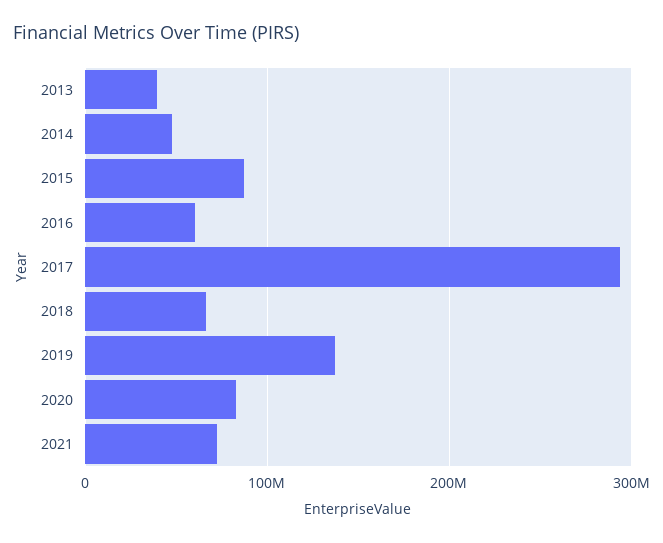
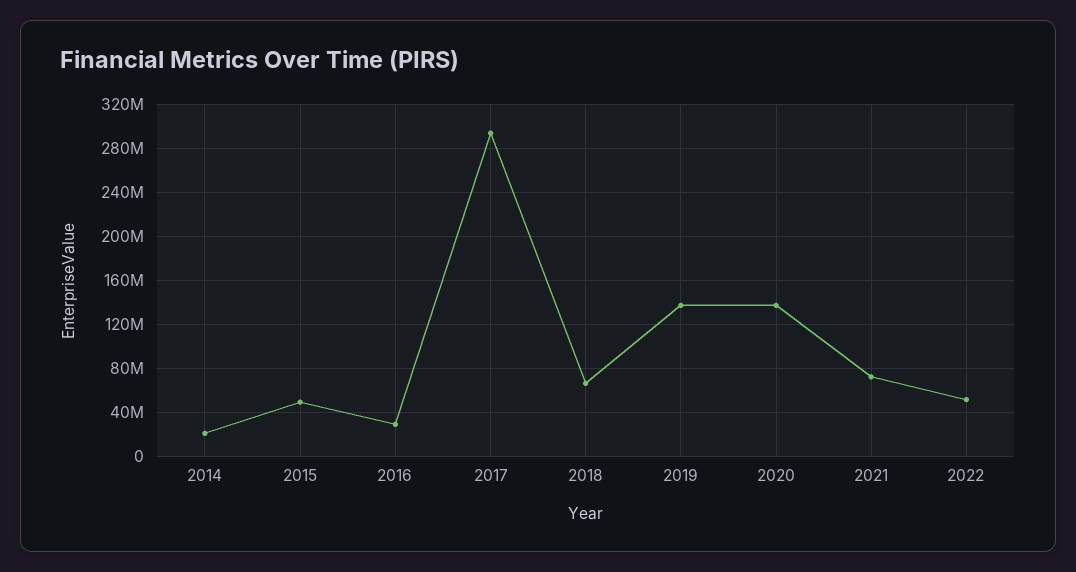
2013: 40000000 -> none
2014: 50000000 -> 20000000
2015: 90000000 -> 50000000
2016: 60000000 -> 30000000
2020: 80000000 -> 140000000
2022: none -> 50000000

